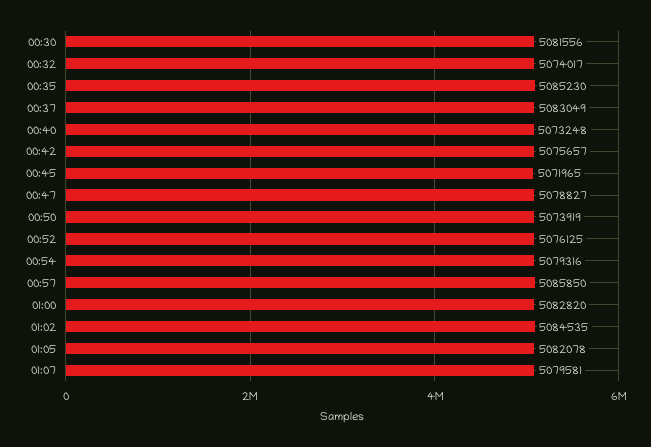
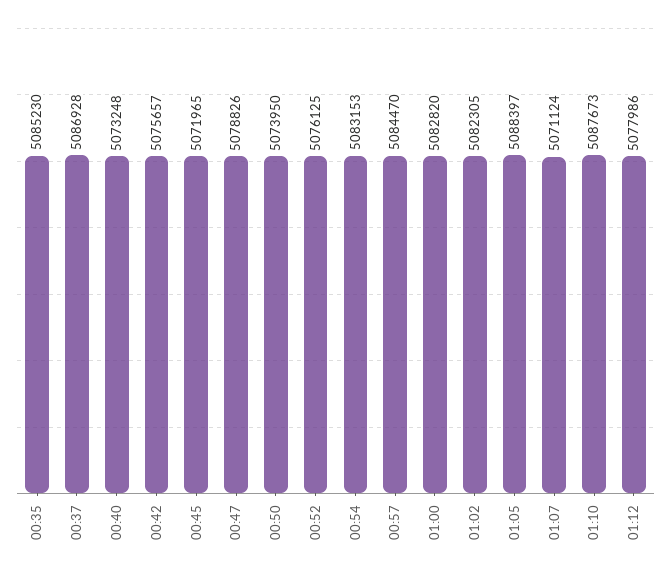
00:30: 5081556 -> none
00:32: 5074017 -> none
00:37: 5083049 -> 5086928
00:47: 5078827 -> 5078826
00:50: 5073919 -> 5073950
00:54: 5079316 -> 5083153
00:57: 5085850 -> 5084470
01:02: 5084535 -> 5082305
01:05: 5082078 -> 5088397
01:07: 5079581 -> 5071124
01:10: none -> 5087673
01:12: none -> 5077986

